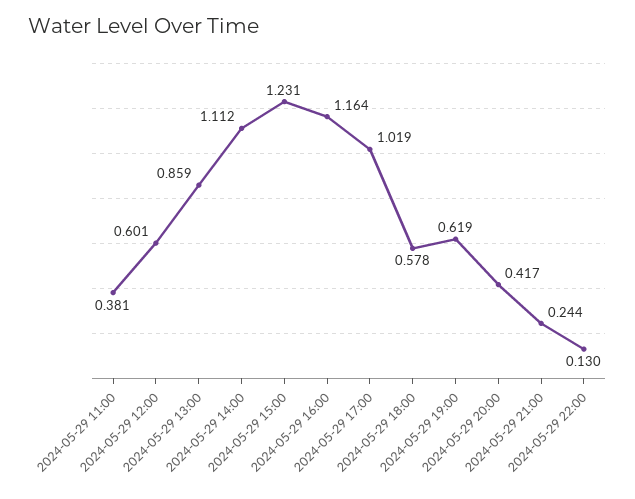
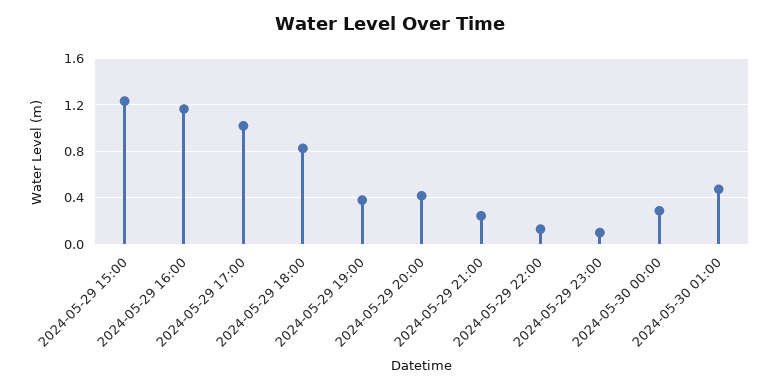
2024-05-29 11:00: 0.381 -> none
2024-05-29 12:00: 0.601 -> none
2024-05-29 13:00: 0.859 -> none
2024-05-29 14:00: 1.112 -> none
2024-05-29 18:00: 0.578 -> 0.8
2024-05-29 19:00: 0.619 -> 0.4
2024-05-29 23:00: none -> 0.1
2024-05-30 00:00: none -> 0.3
2024-05-30 01:00: none -> 0.5

